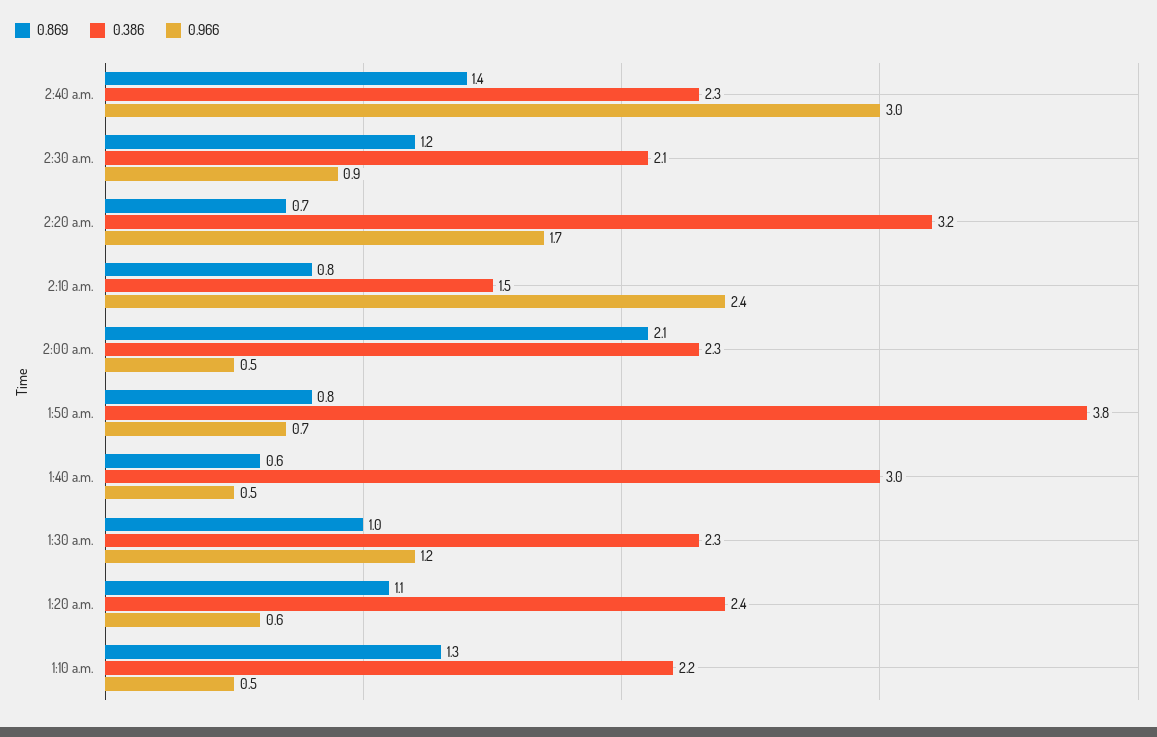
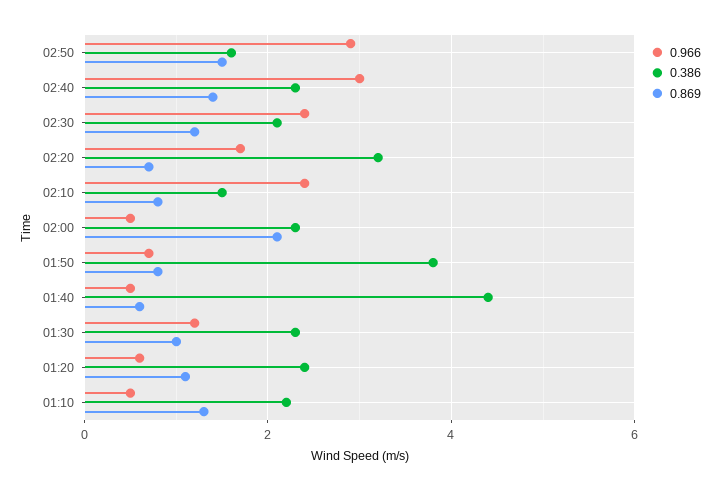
0.966, 2:30 a.m.: 0.9 -> 2.5
0.386, 1:40 a.m.: 3 -> 4.5
0.966, 02:50: none -> 3
0.386, 02:50: none -> 1.5
0.869, 02:50: none -> 1.5

